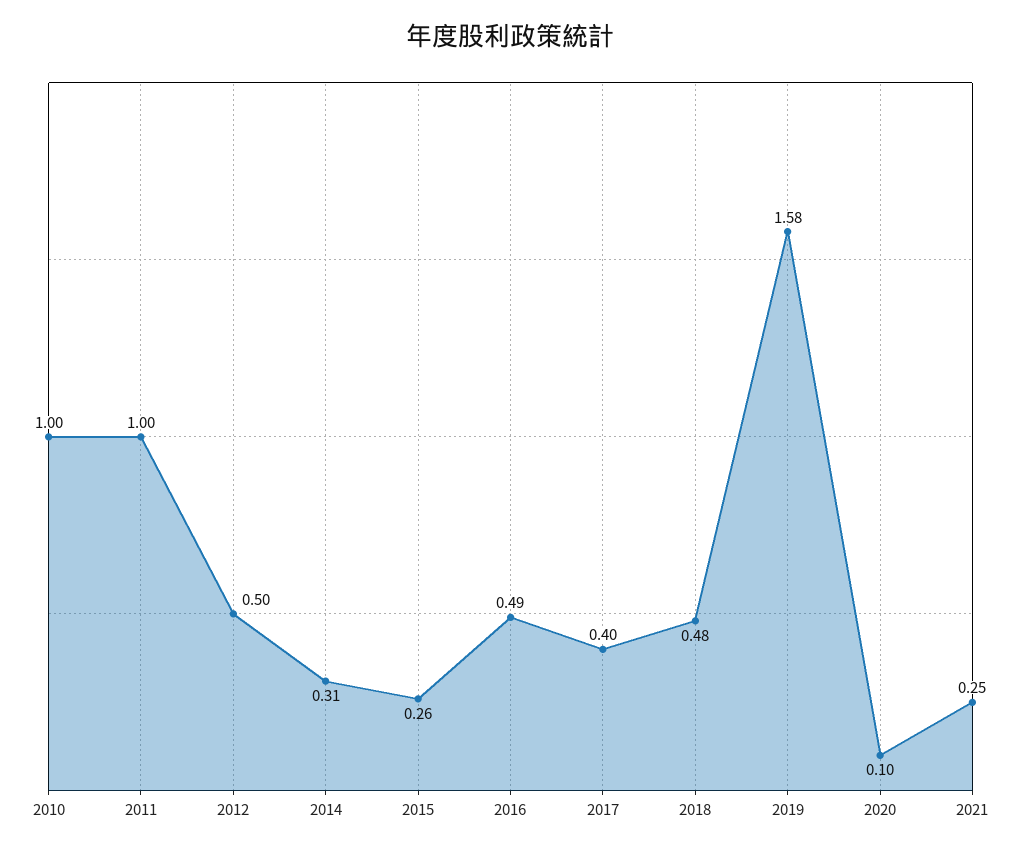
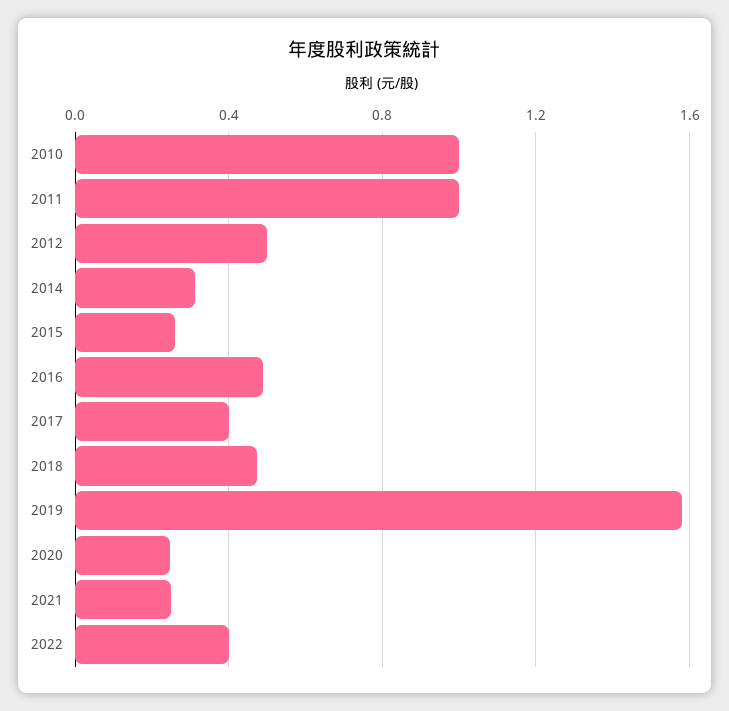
2020: 0.1 -> 0.25
2022: none -> 0.4

